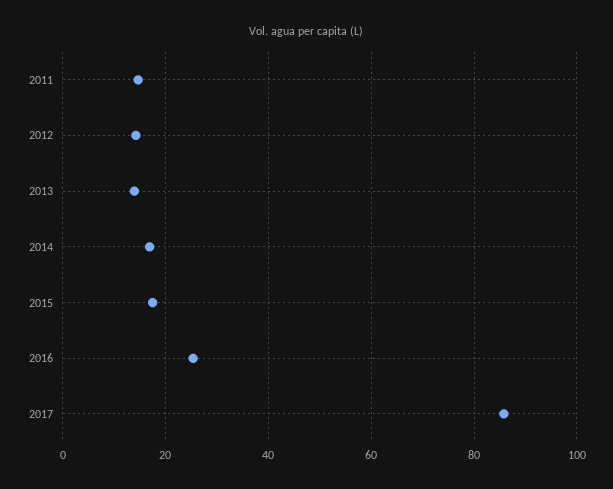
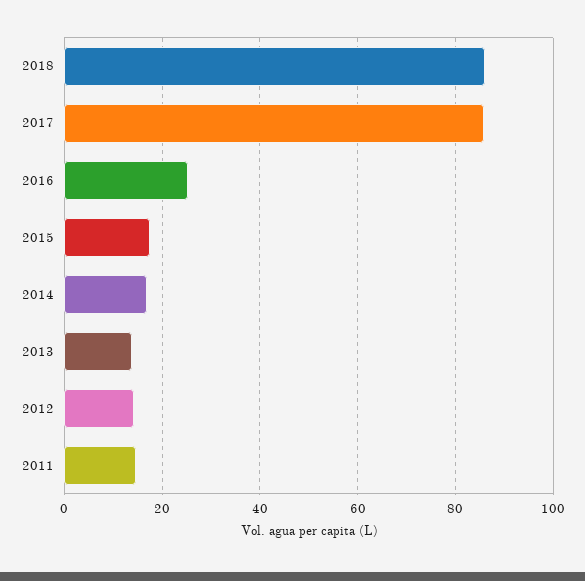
2018: none -> 86

